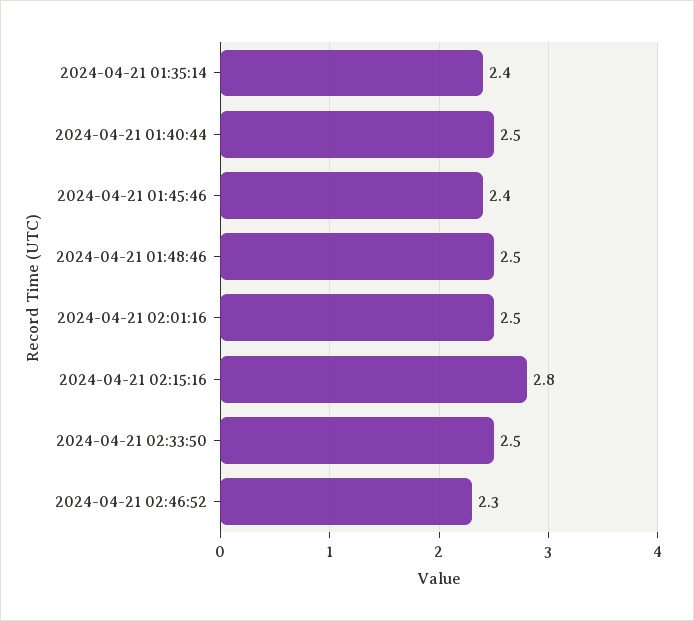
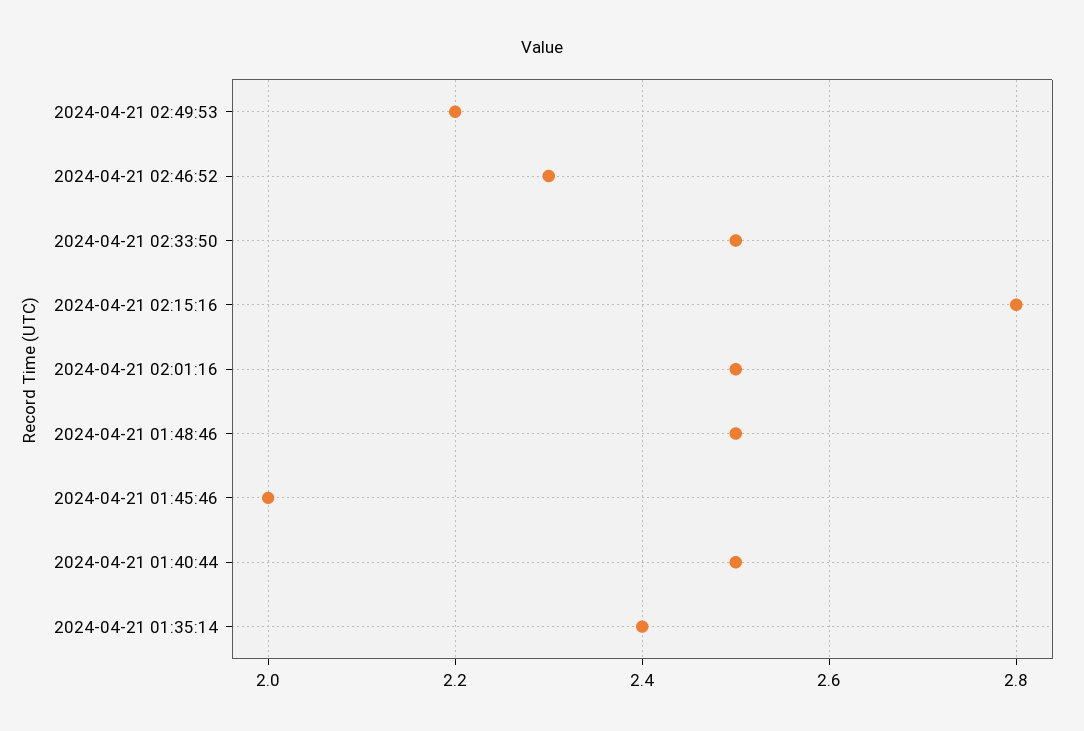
2024-04-21 01:45:46: 2.4 -> 2
2024-04-21 02:49:53: none -> 2.2

